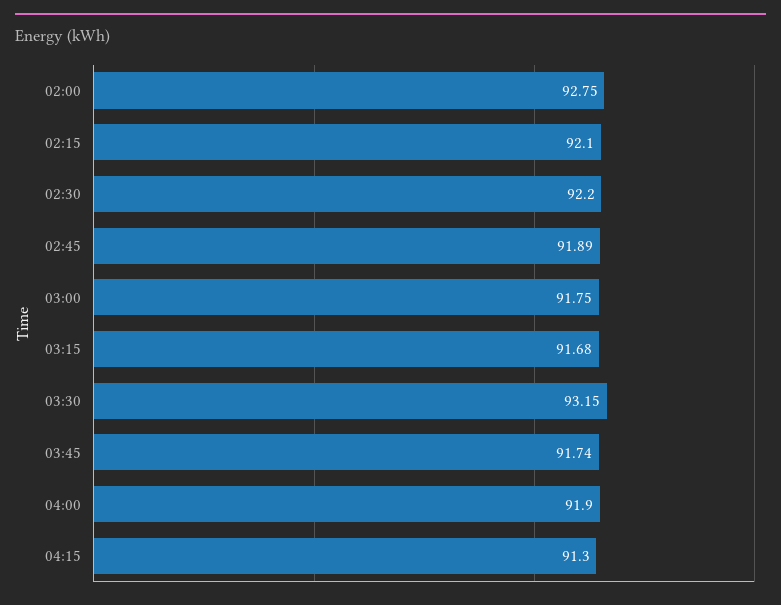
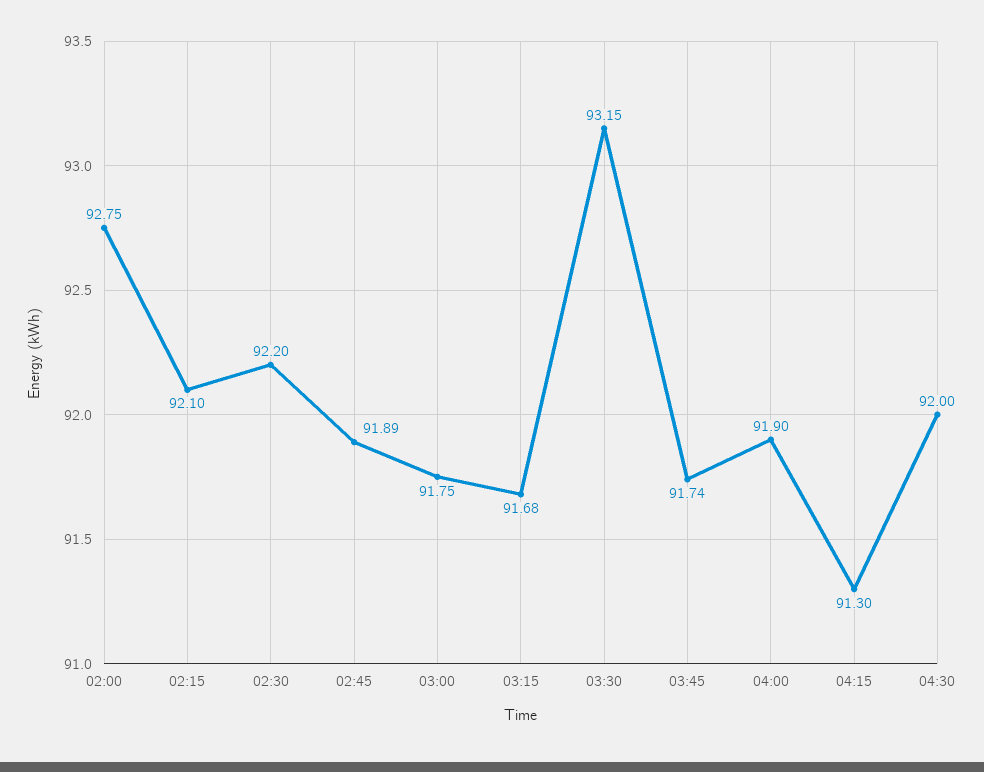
04:30: none -> 92

